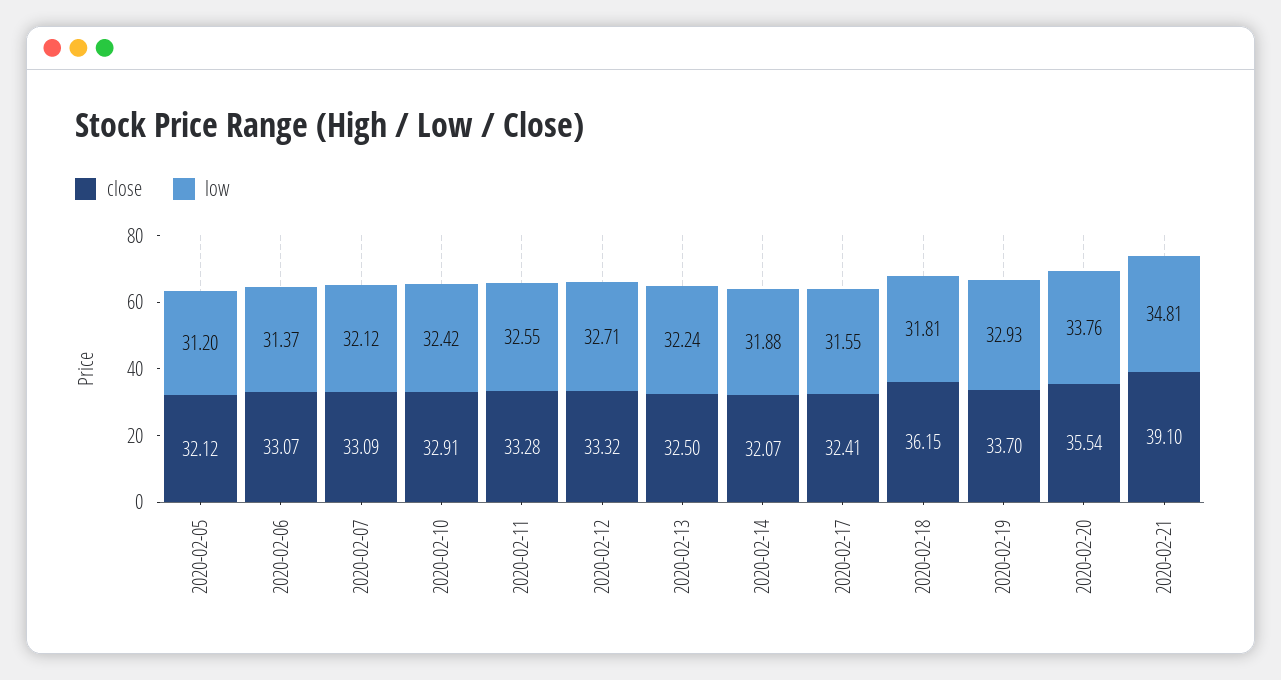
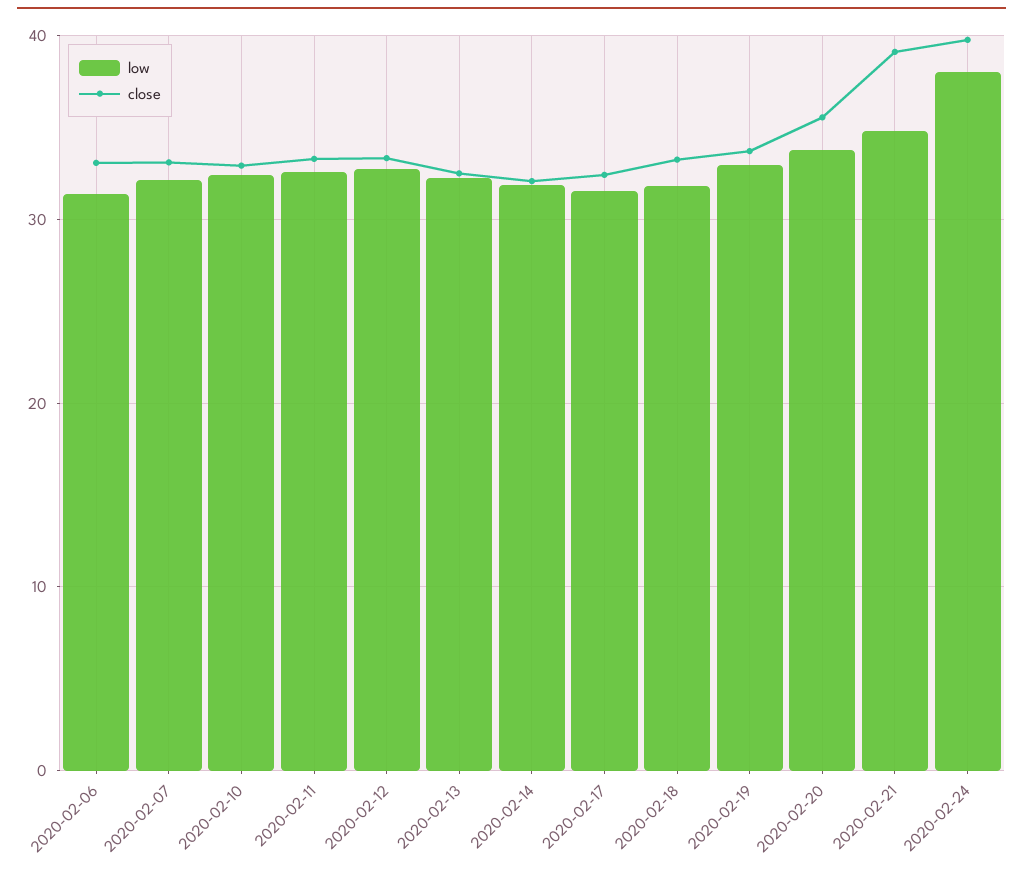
close, 2020-02-05: 32.12 -> none
low, 2020-02-05: 31.2 -> none
close, 2020-02-18: 36.15 -> 33
low, 2020-02-24: none -> 38
close, 2020-02-24: none -> 40

